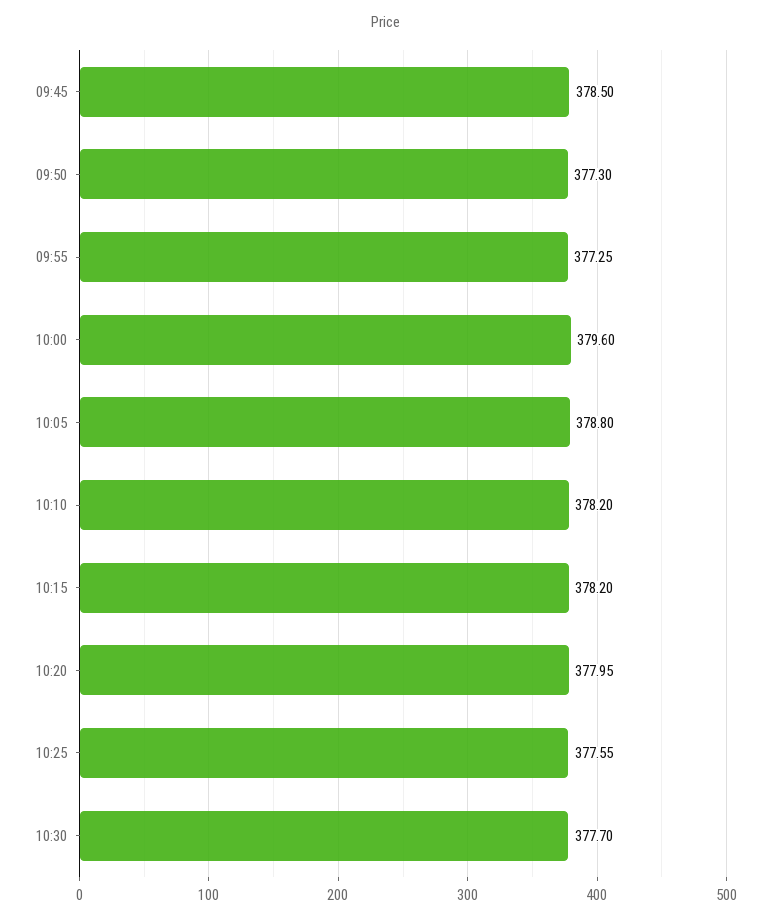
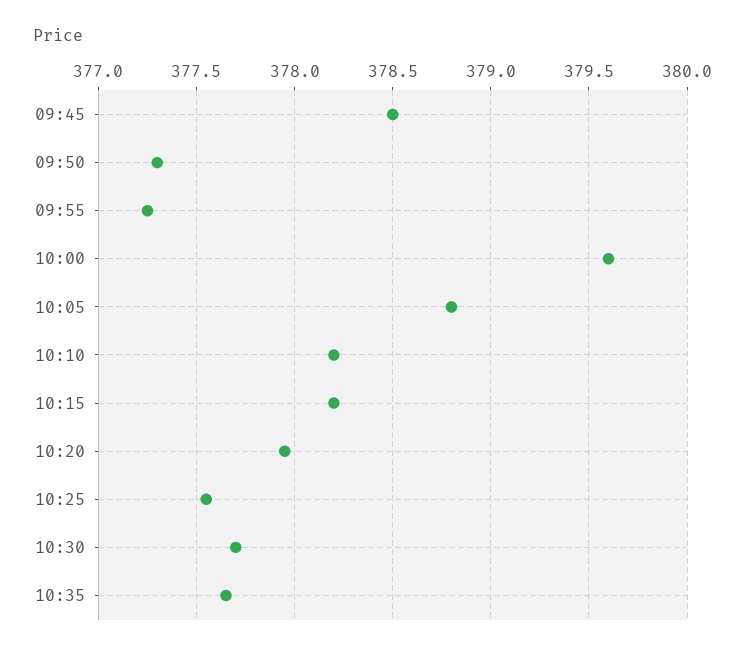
10:35: none -> 377.65

